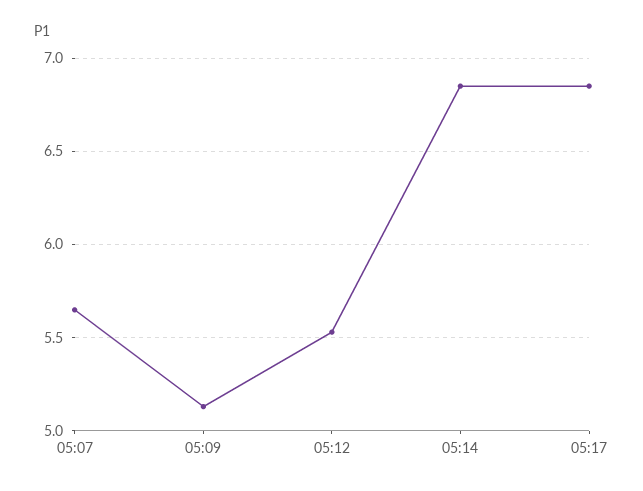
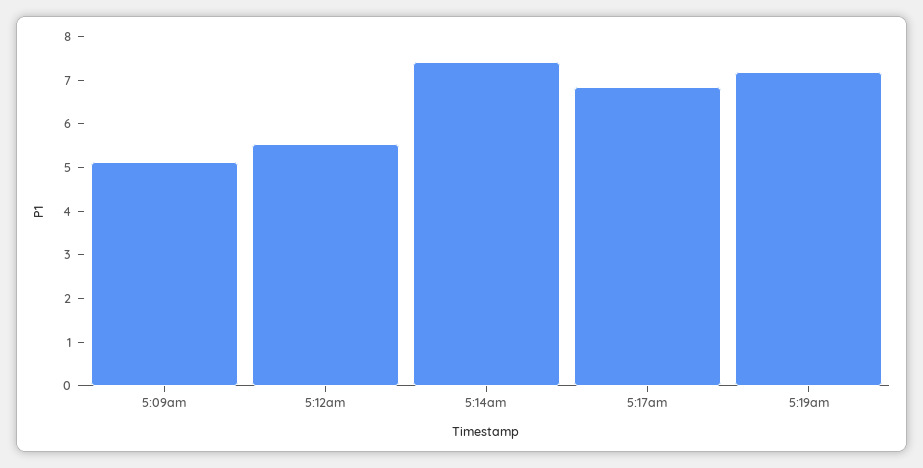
05:07: 5.65 -> none
05:14: 6.85 -> 7.4
5:19am: none -> 7.2

